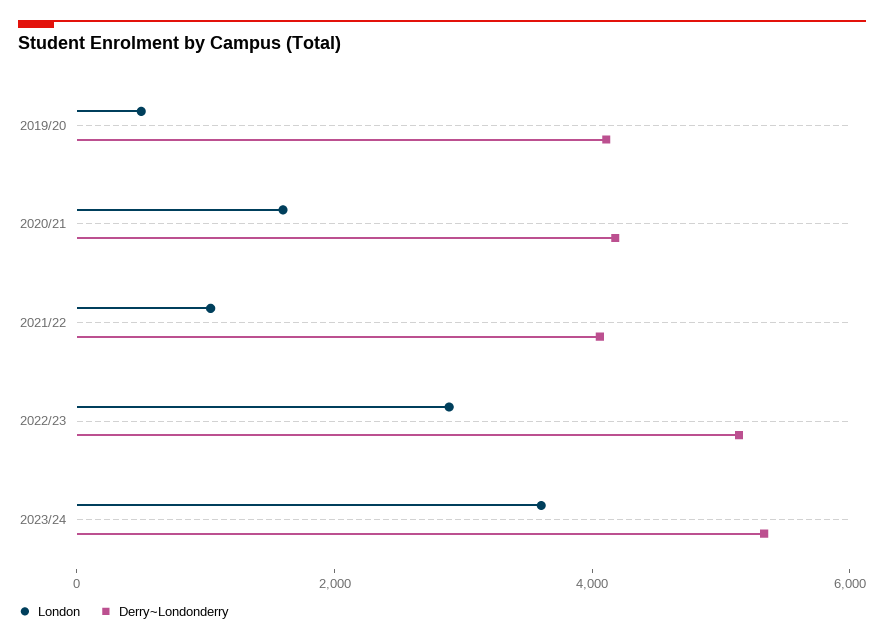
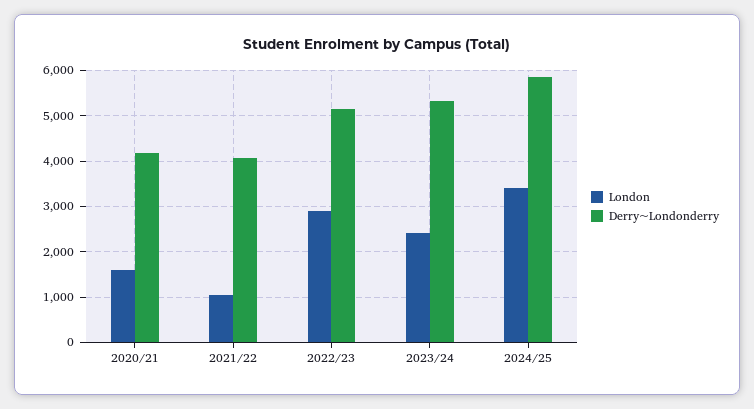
London, 2019/20: 500 -> none
Derry~Londonderry, 2019/20: 4000 -> none
London, 2023/24: 3500 -> 2400
London, 2024/25: none -> 3400
Derry~Londonderry, 2024/25: none -> 5800

